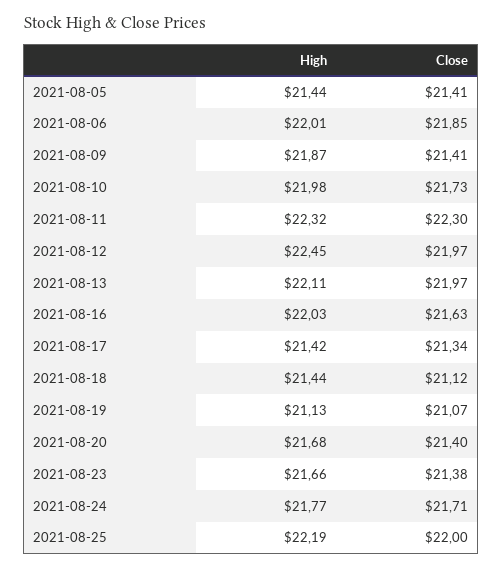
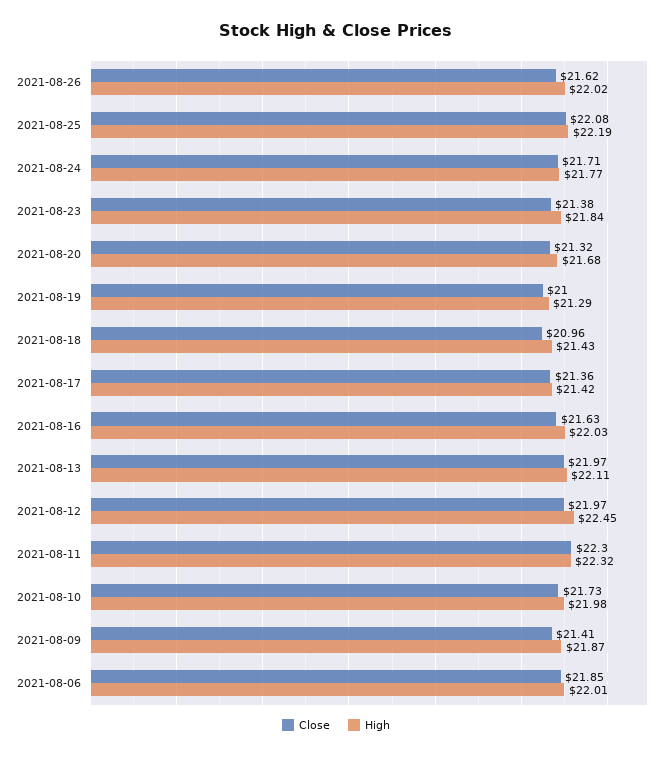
High, 2021-08-05: 21.44 -> none
Close, 2021-08-05: 21.41 -> none
Close, 2021-08-17: 21.34 -> 21.36
High, 2021-08-18: 21.44 -> 21.43
Close, 2021-08-18: 21.12 -> 20.96
High, 2021-08-19: 21.13 -> 21.29
Close, 2021-08-19: 21.07 -> 21
Close, 2021-08-20: 21.4 -> 21.32
High, 2021-08-23: 21.66 -> 21.84
Close, 2021-08-25: 22 -> 22.08
Close, 2021-08-26: none -> 21.62
High, 2021-08-26: none -> 22.02

